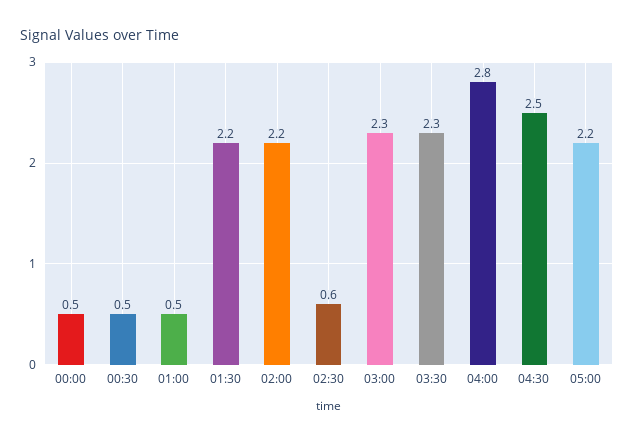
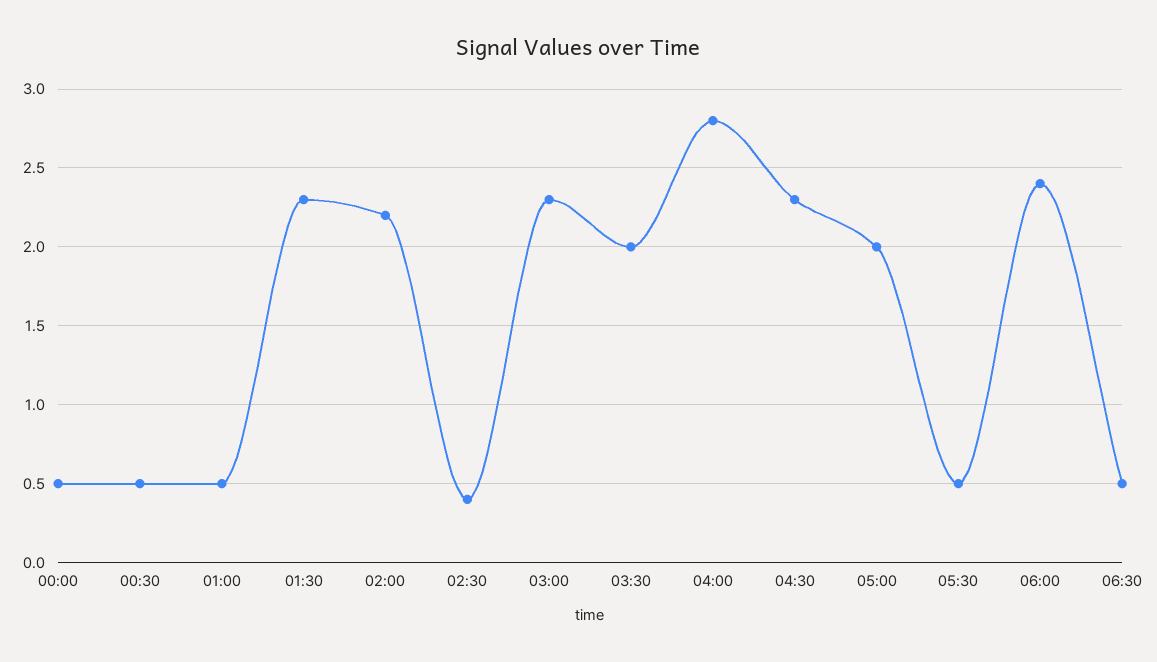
01:30: 2.2 -> 2.3
02:30: 0.6 -> 0.4
03:30: 2.3 -> 2
04:30: 2.5 -> 2.3
05:00: 2.2 -> 2
05:30: none -> 0.5
06:00: none -> 2.4
06:30: none -> 0.5

